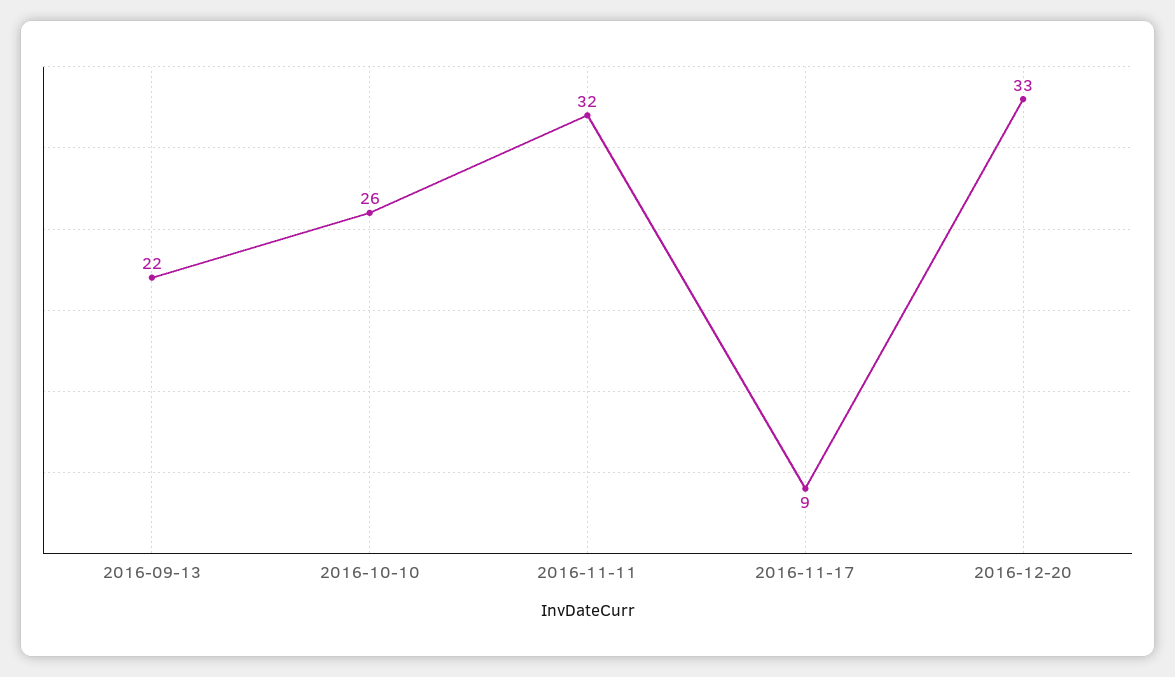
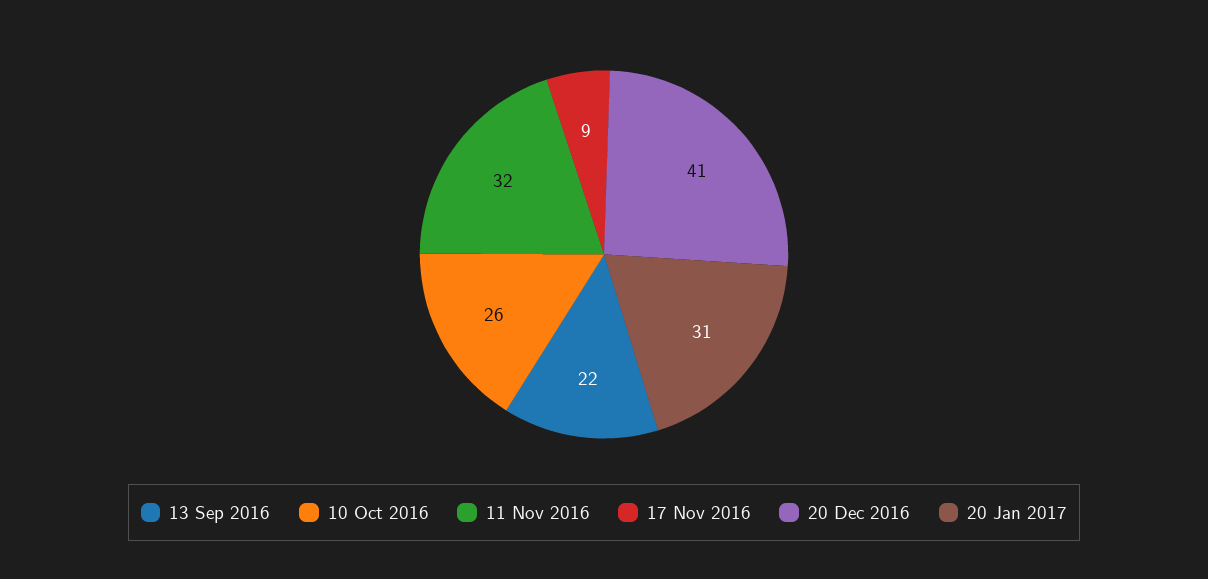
2016-12-20: 33 -> 41
20 Jan 2017: none -> 31

